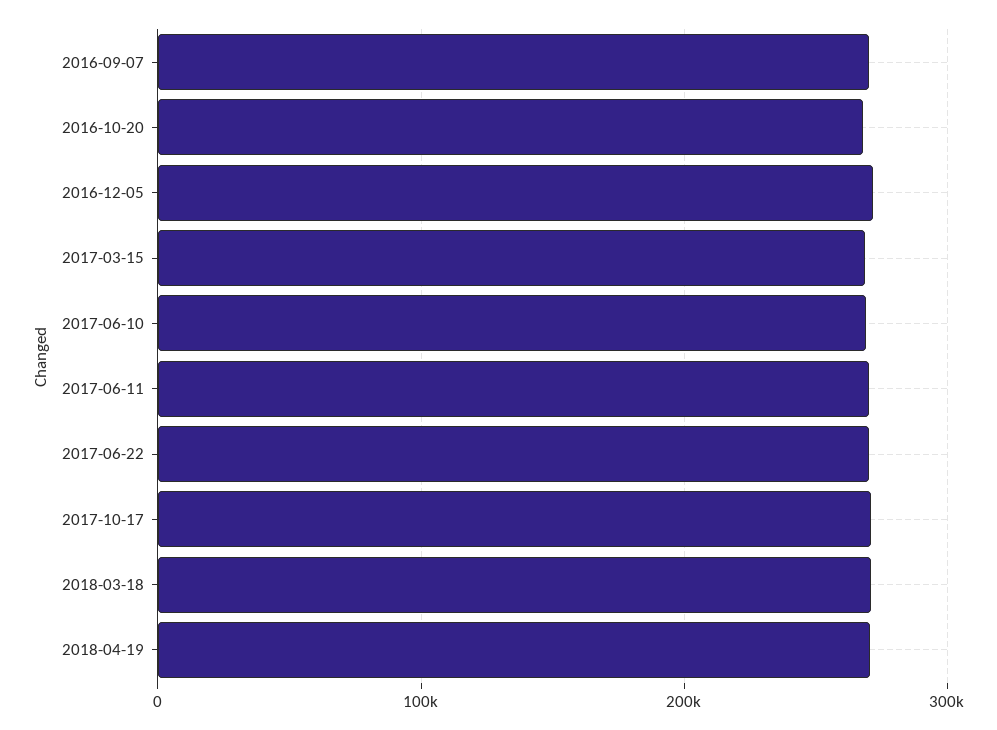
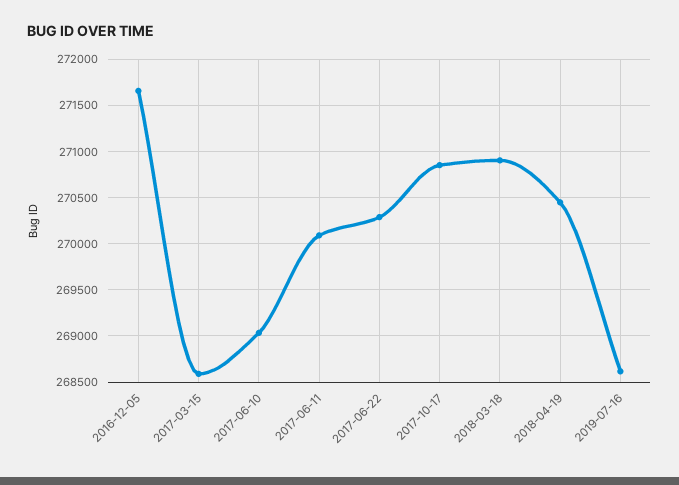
2016-09-07: 270000 -> none
2016-10-20: 270000 -> none
2019-07-16: none -> 268600

